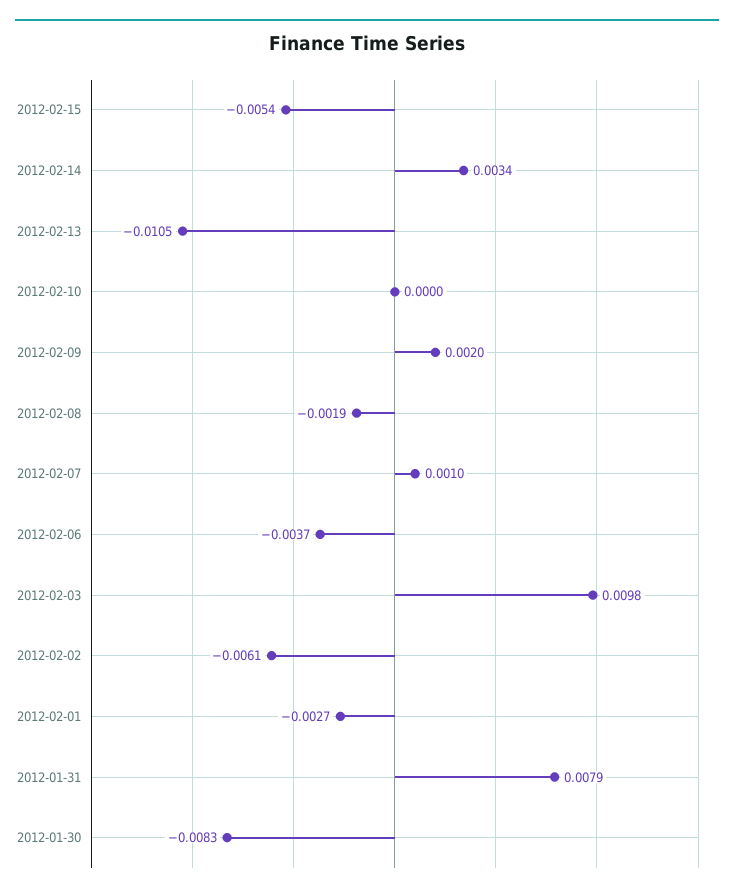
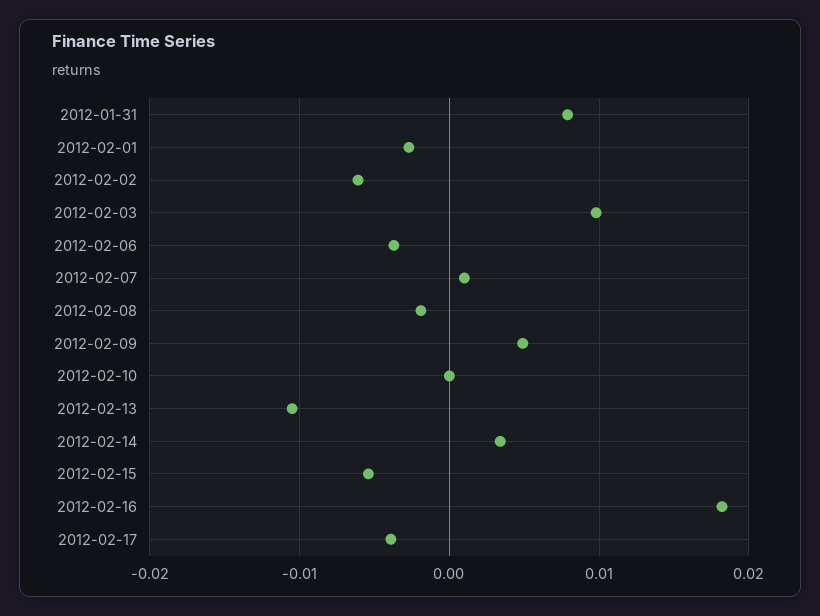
2012-02-09: 0.002 -> 0.005
2012-01-30: -0.0083 -> none
2012-02-16: none -> 0.018
2012-02-17: none -> -0.004

